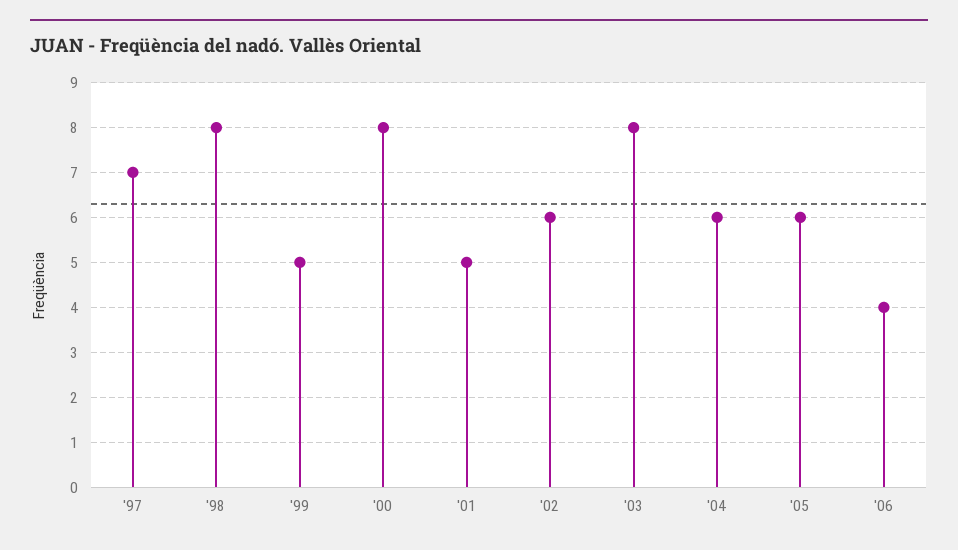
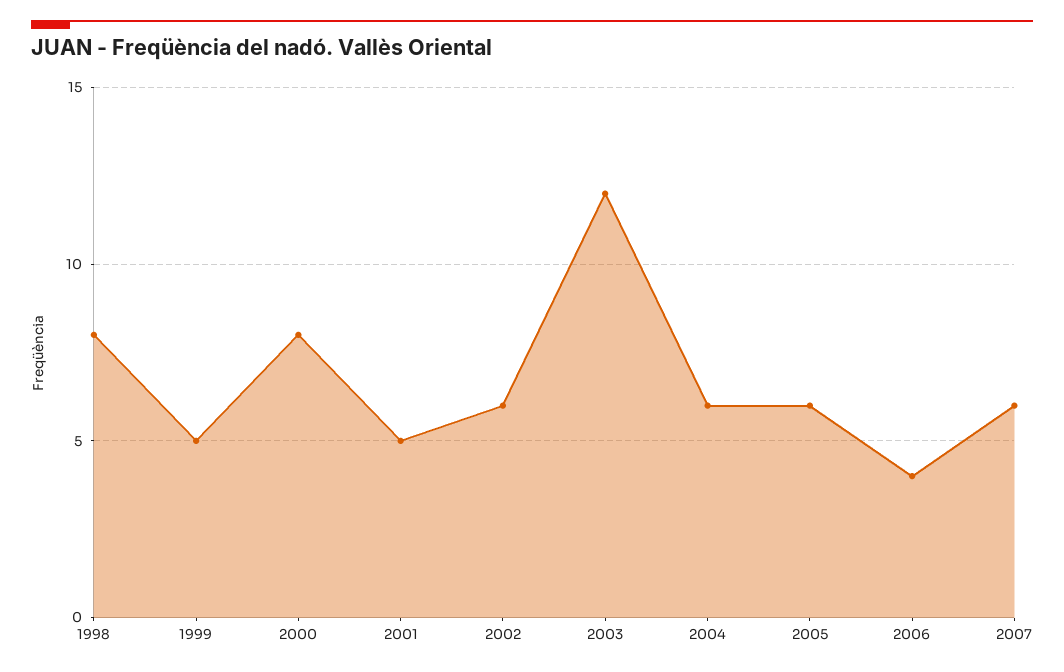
'97: 7 -> none
'03: 8 -> 12
2007: none -> 6

